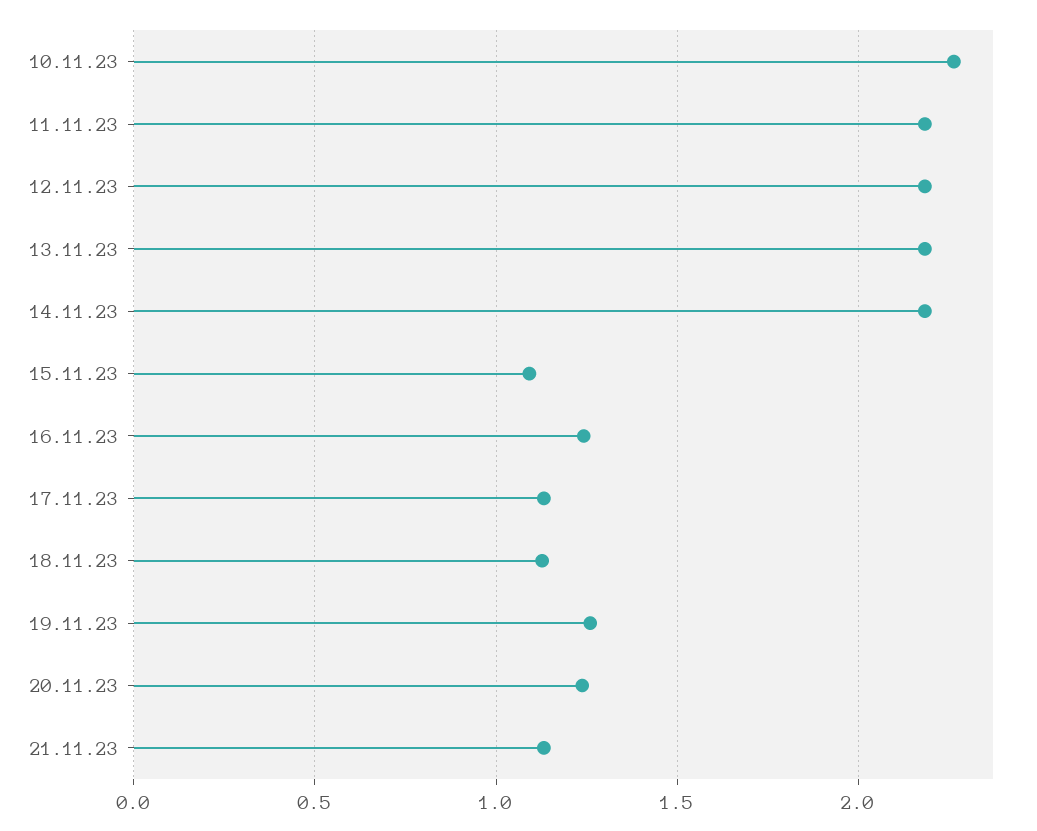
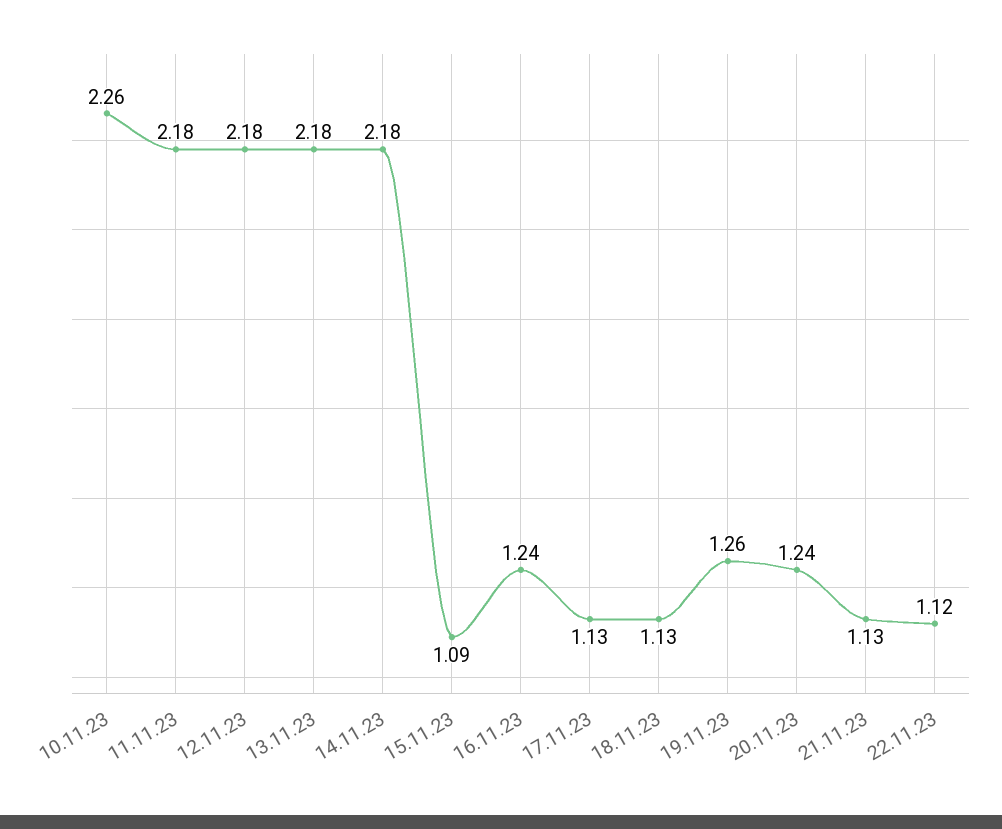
22.11.23: none -> 1.12

